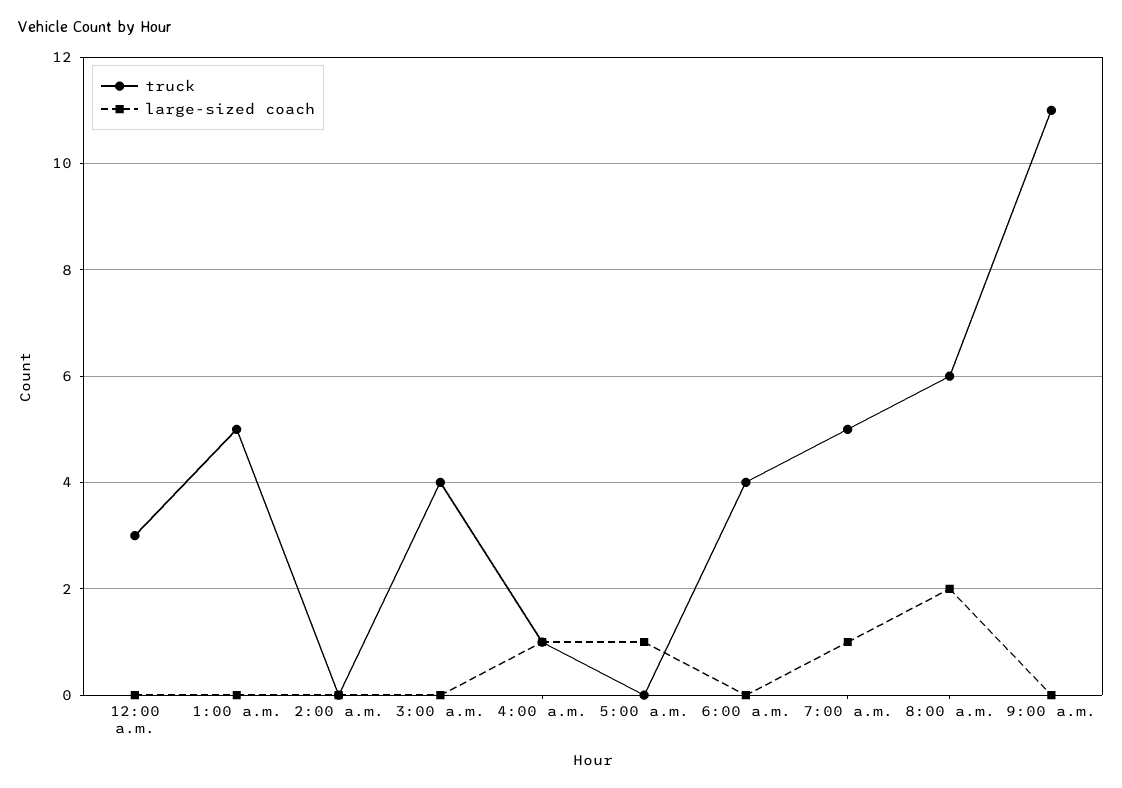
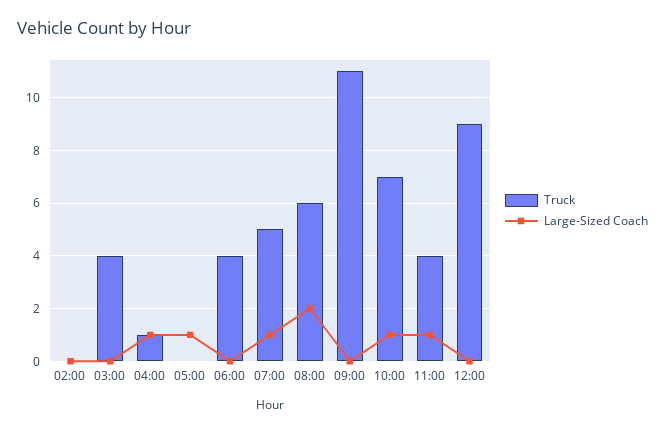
truck, 12:00 a.m.: 3 -> none
large-sized coach, 12:00 a.m.: 0 -> none
truck, 1:00 a.m.: 5 -> none
large-sized coach, 1:00 a.m.: 0 -> none
truck, 10:00: none -> 7
large-sized coach, 10:00: none -> 1
truck, 11:00: none -> 4
large-sized coach, 11:00: none -> 1
truck, 12:00: none -> 9
large-sized coach, 12:00: none -> 0

